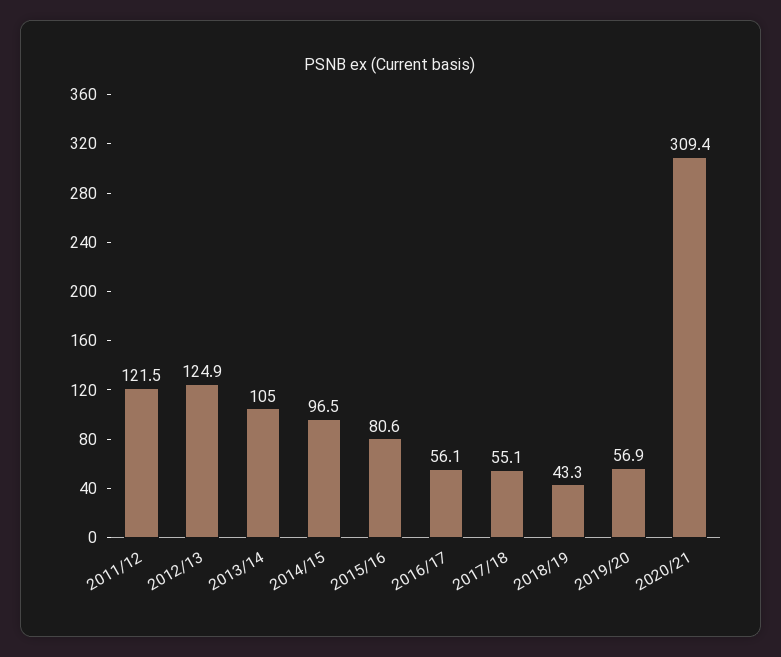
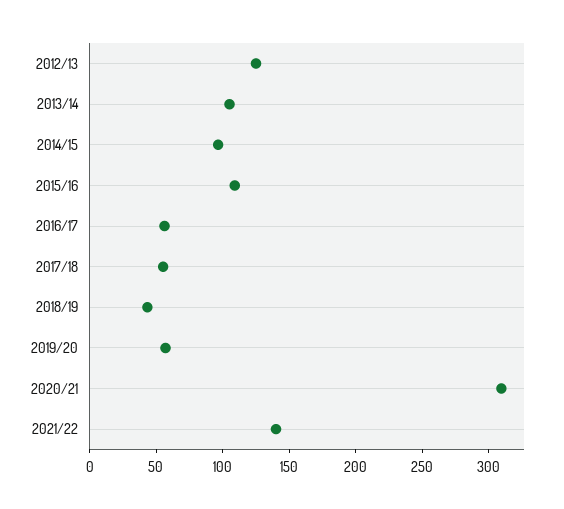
2011/12: 121.5 -> none
2015/16: 80.6 -> 110
2021/22: none -> 140

